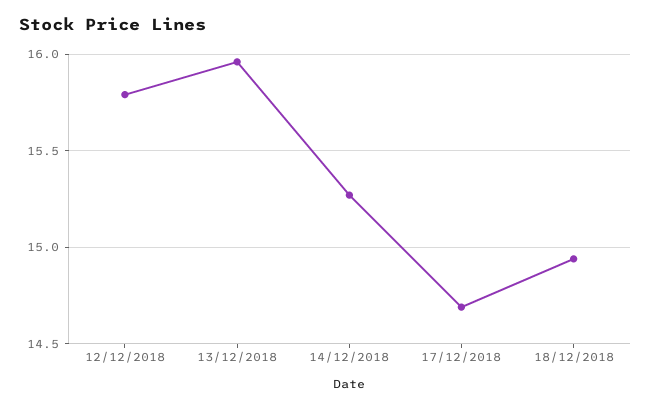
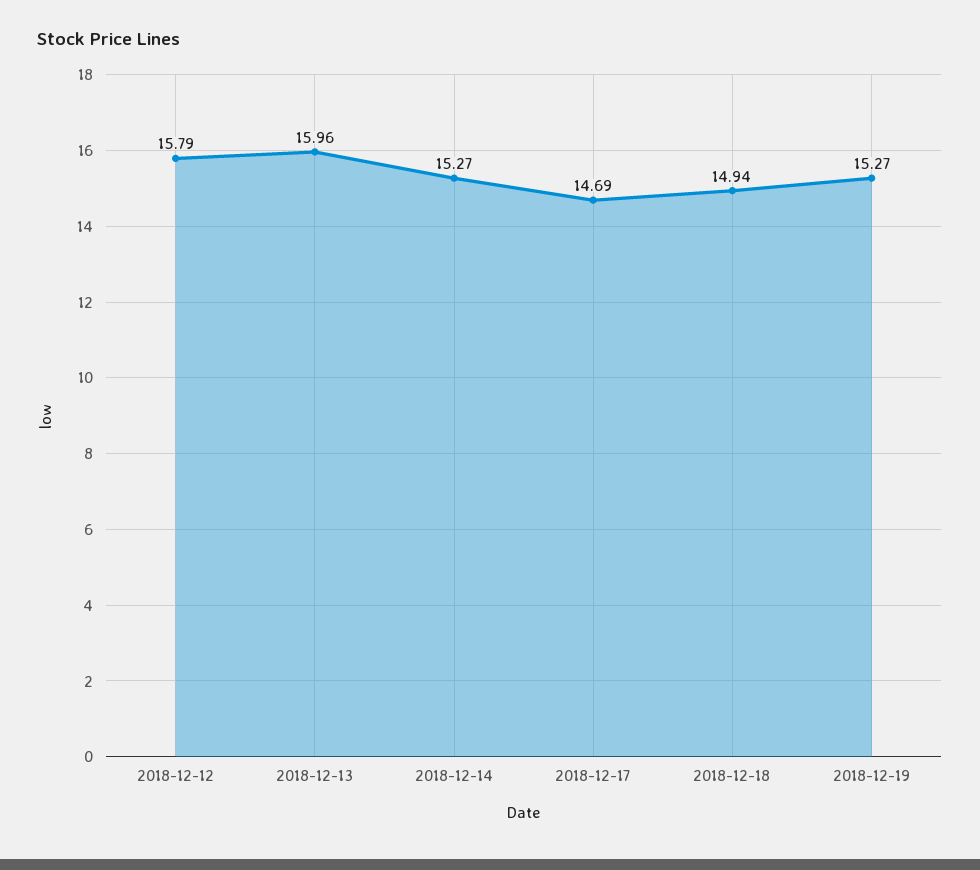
2018-12-19: none -> 15.27

